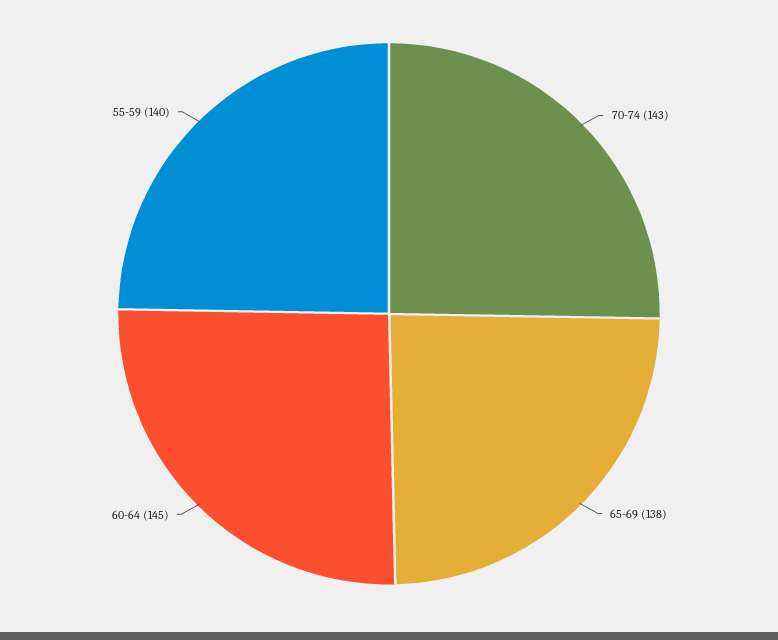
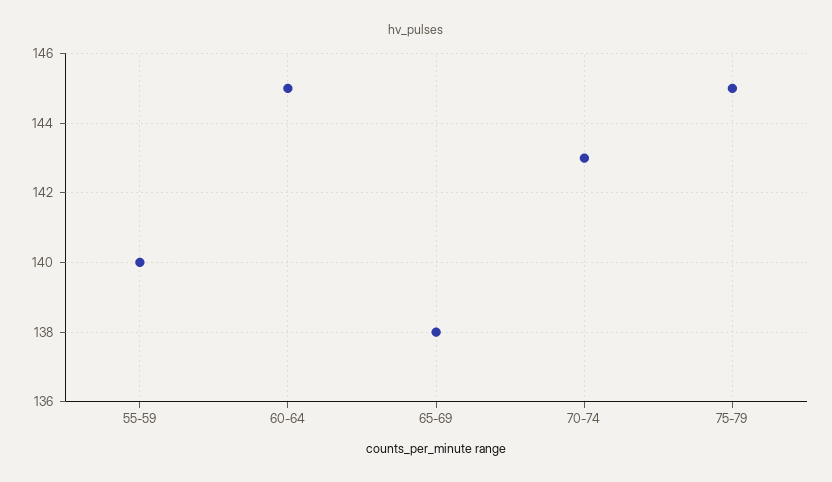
75-79: none -> 145

